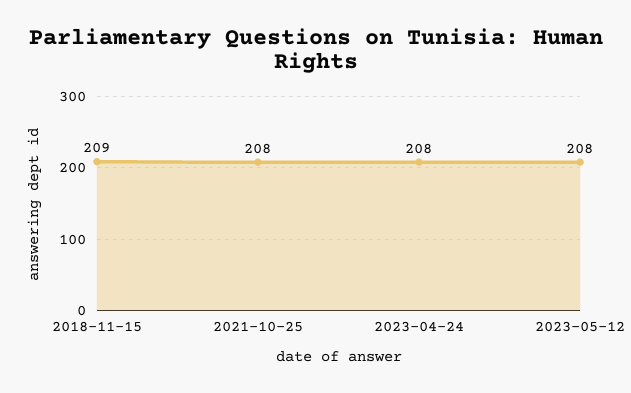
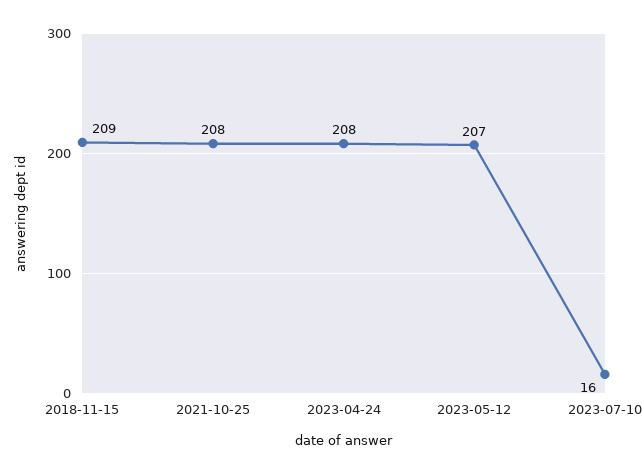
2023-05-12: 208 -> 207
2023-07-10: none -> 16

